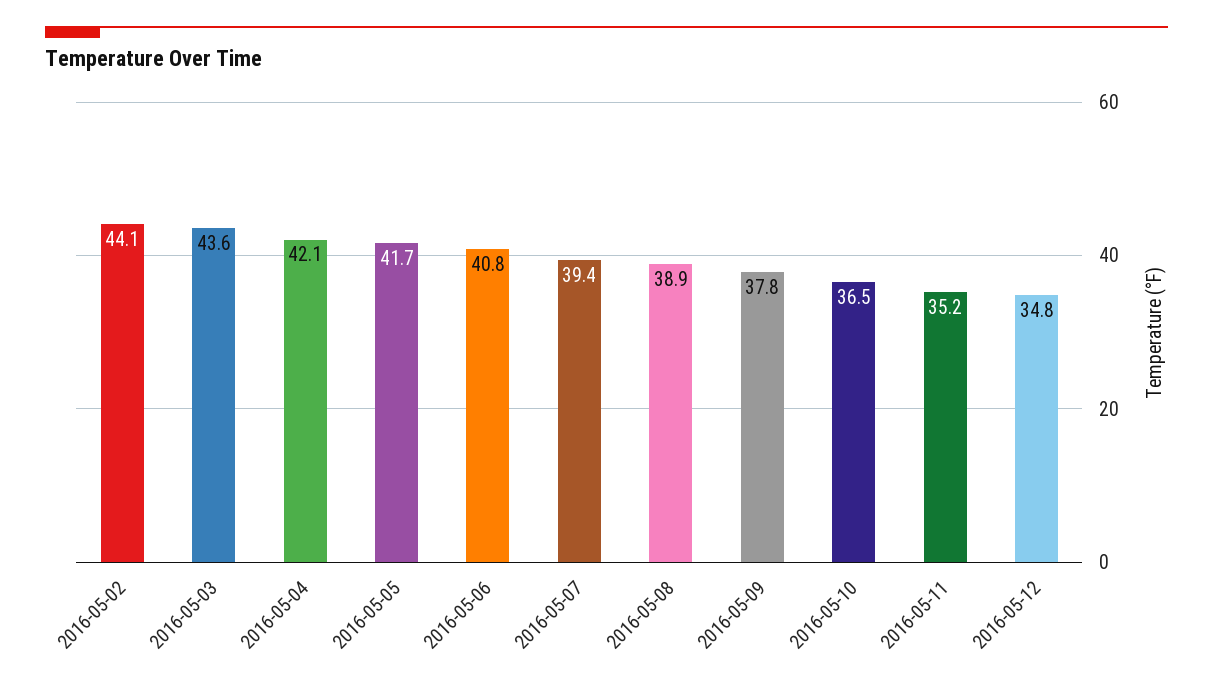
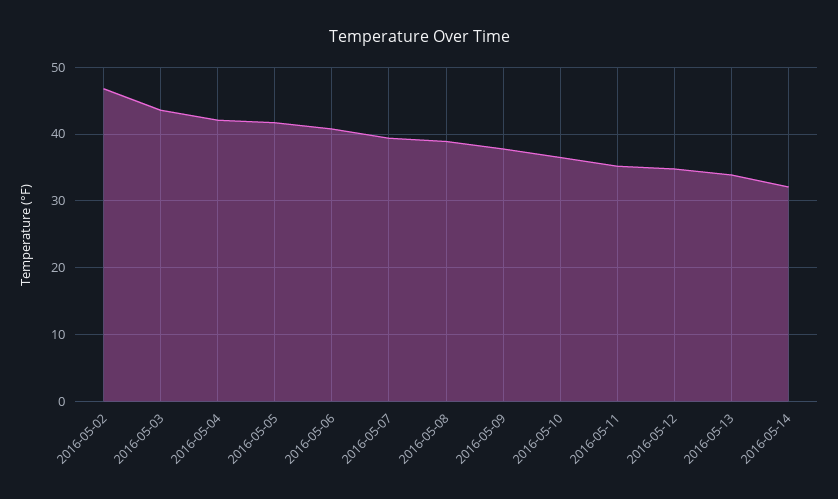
2016-05-02: 44.1 -> 47
2016-05-13: none -> 34
2016-05-14: none -> 32

